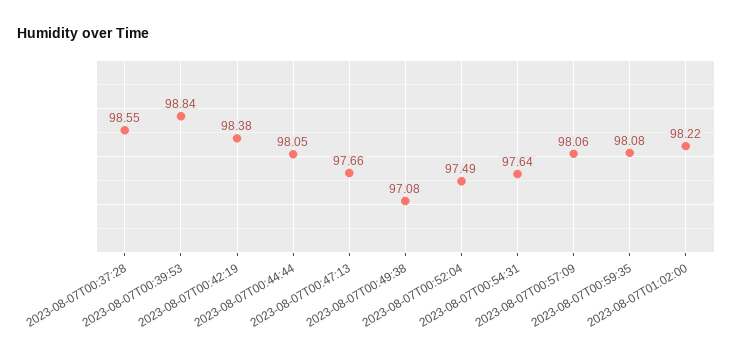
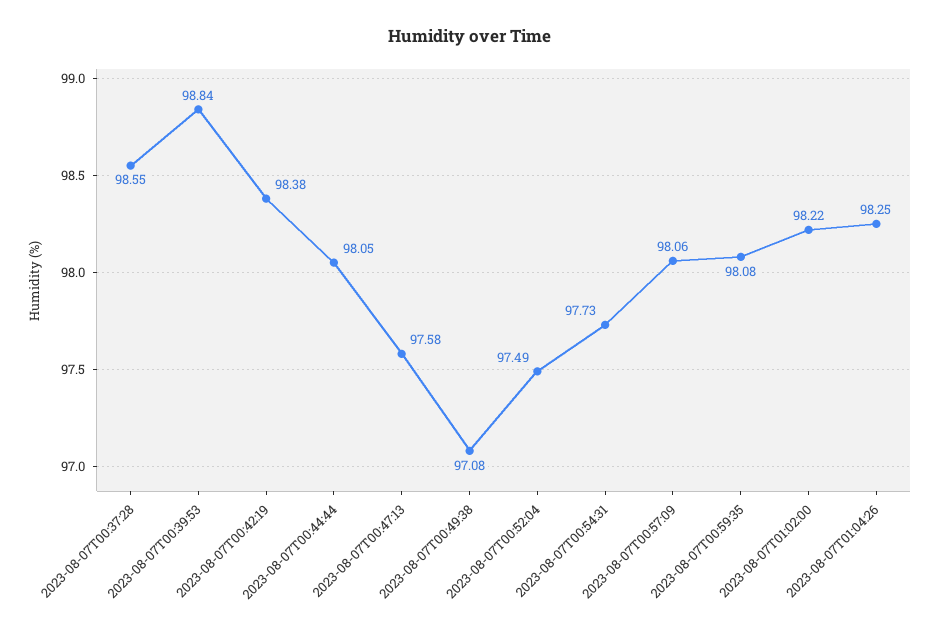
2023-08-07T00:47:13: 97.66 -> 97.58
2023-08-07T00:54:31: 97.64 -> 97.73
2023-08-07T01:04:26: none -> 98.25

